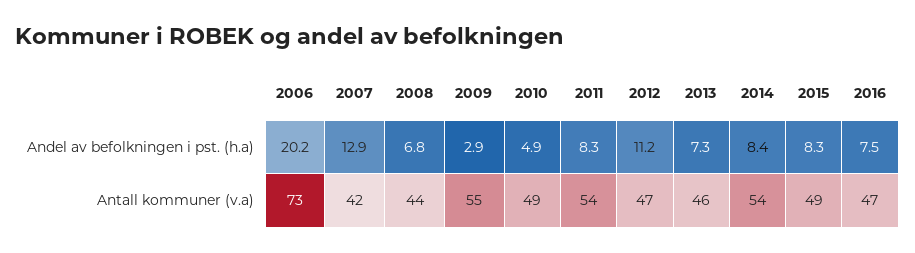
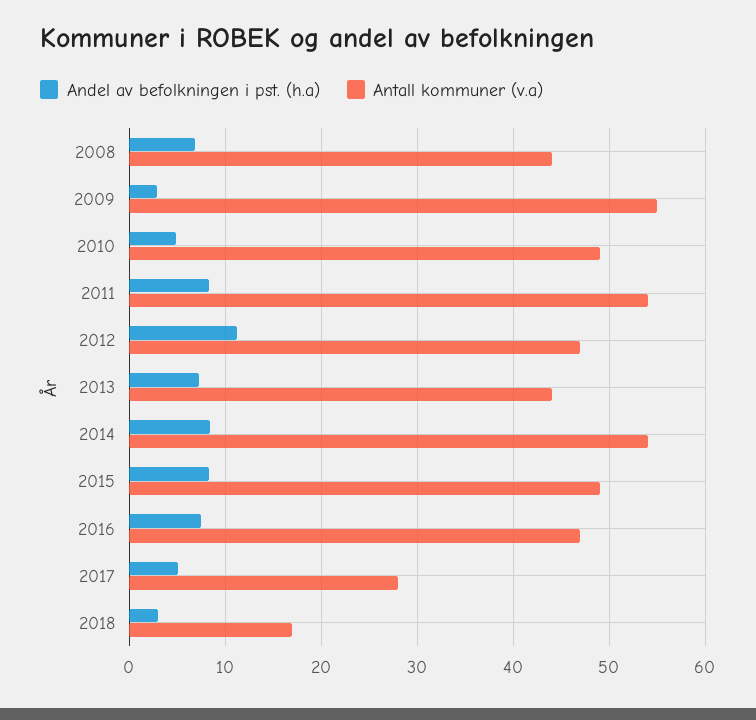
Andel av befolkningen i pst. (h.a), 2006: 20.2 -> none
Andel av befolkningen i pst. (h.a), 2007: 12.9 -> none
Antall kommuner (v.a), 2006: 73 -> none
Antall kommuner (v.a), 2007: 42 -> none
Antall kommuner (v.a), 2013: 46 -> 44
Andel av befolkningen i pst. (h.a), 2017: none -> 5
Antall kommuner (v.a), 2017: none -> 28
Andel av befolkningen i pst. (h.a), 2018: none -> 3
Antall kommuner (v.a), 2018: none -> 17

